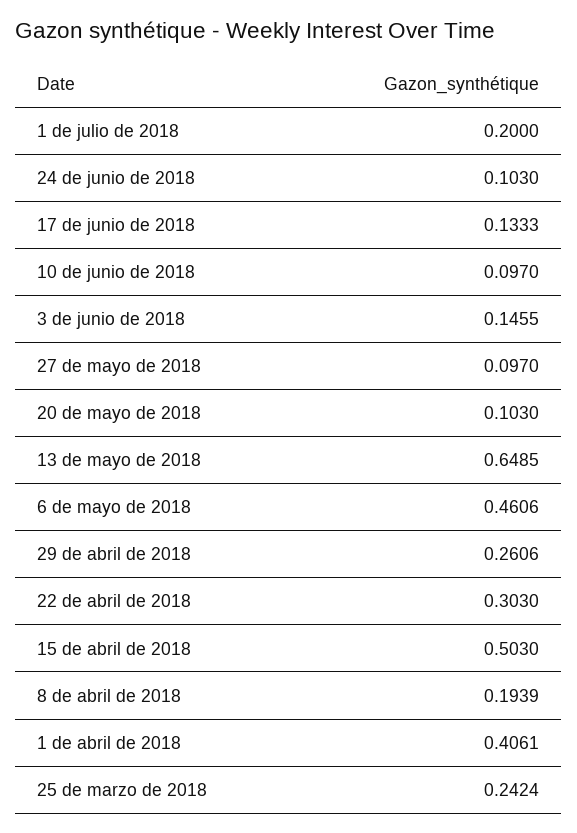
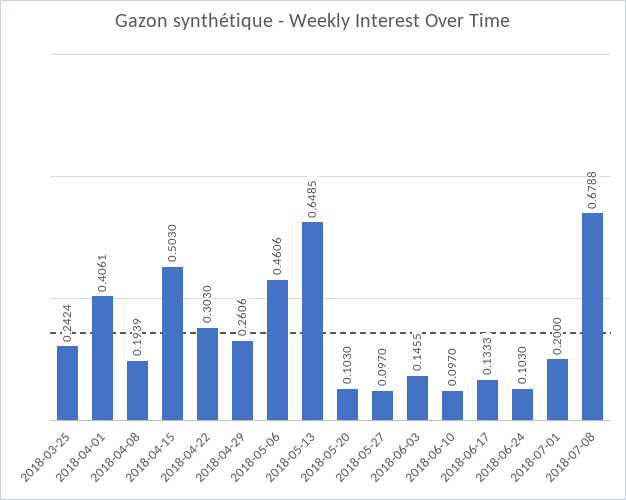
2018-07-08: none -> 0.6788

